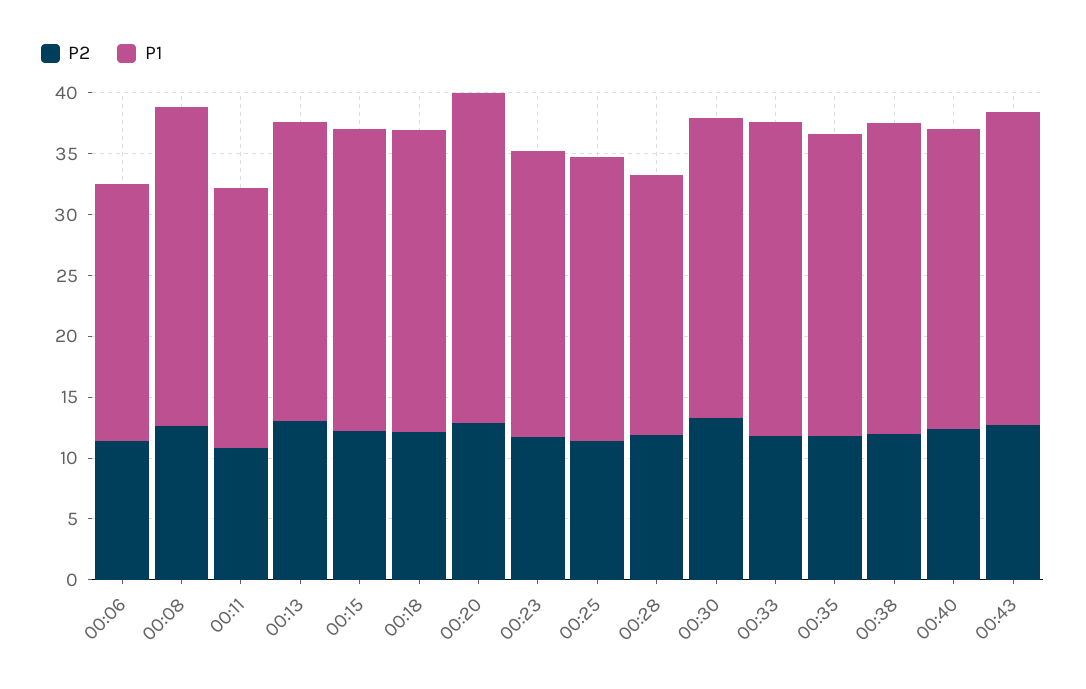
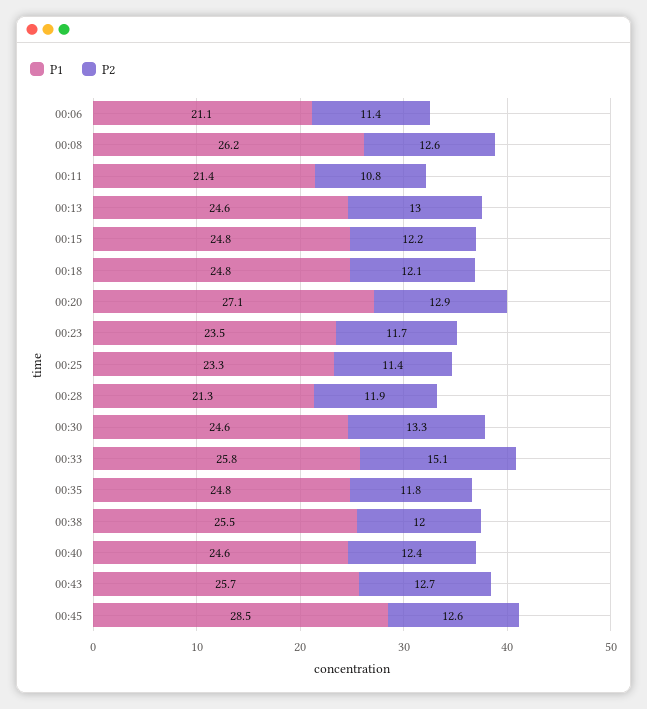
P2, 00:33: 12 -> 15.1
P1, 00:45: none -> 28.5
P2, 00:45: none -> 12.6

